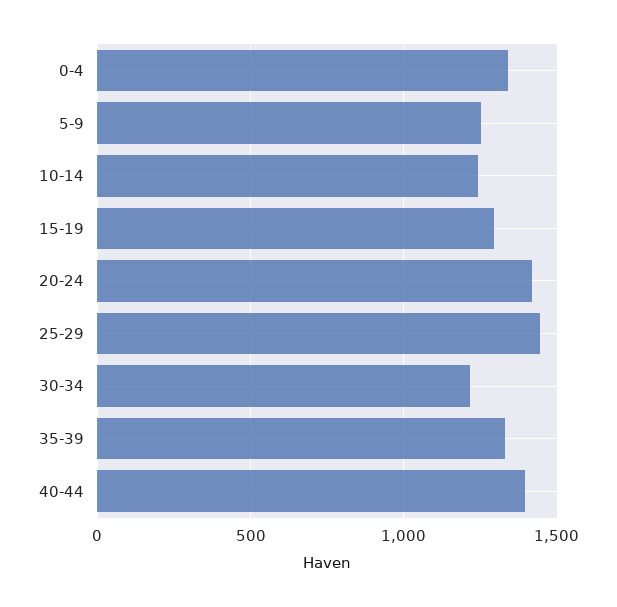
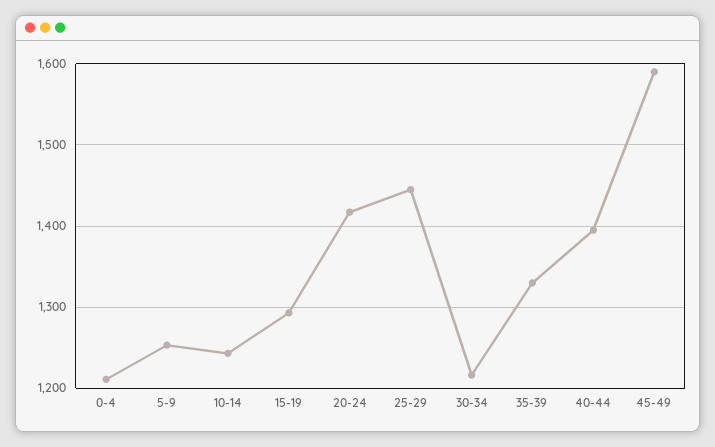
0-4: 1350 -> 1210
45-49: none -> 1590

